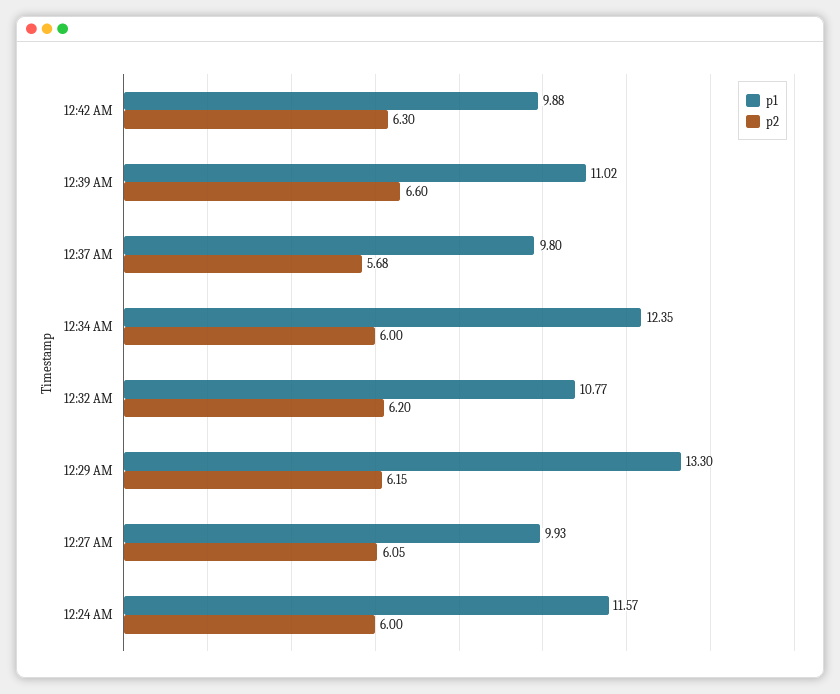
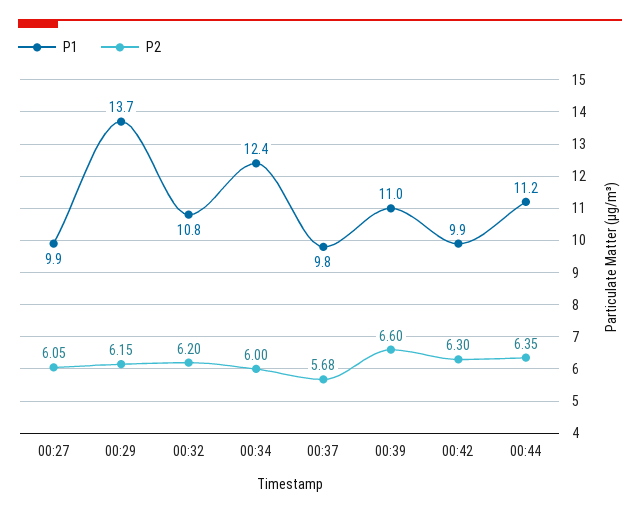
p1, 12:29 AM: 13.3 -> 13.7
p1, 12:24 AM: 11.57 -> none
p2, 12:24 AM: 6 -> none
p1, 00:44: none -> 11.2
p2, 00:44: none -> 6.35

